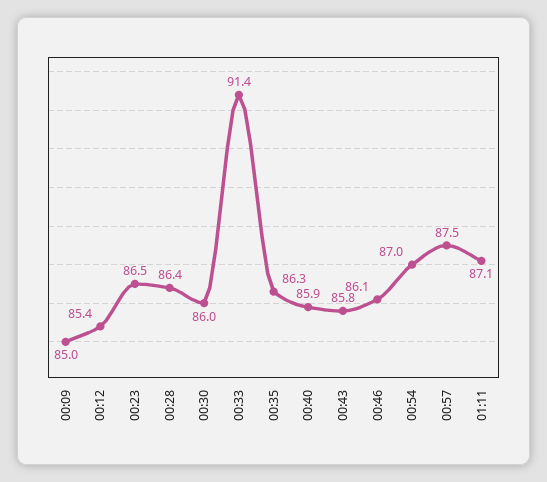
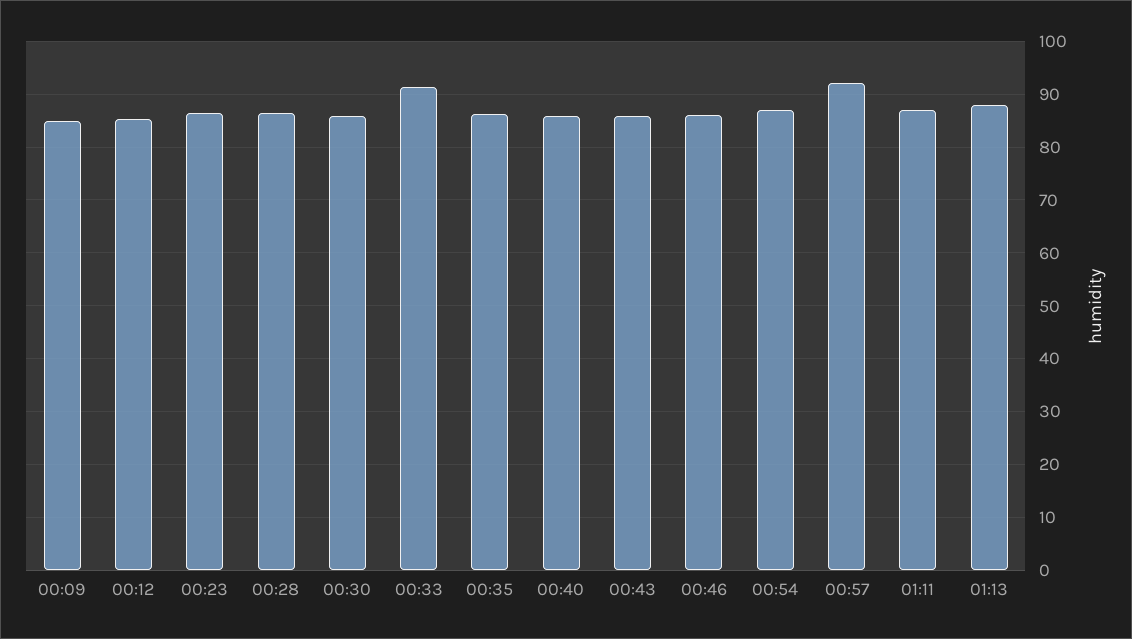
00:57: 87.5 -> 92
01:13: none -> 88

